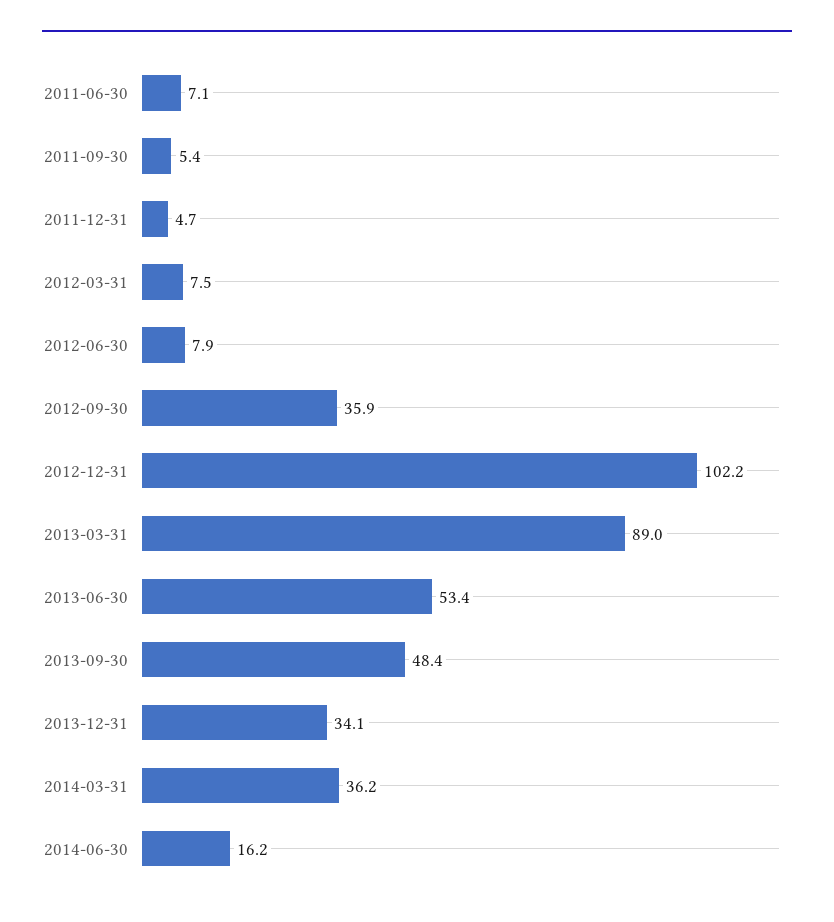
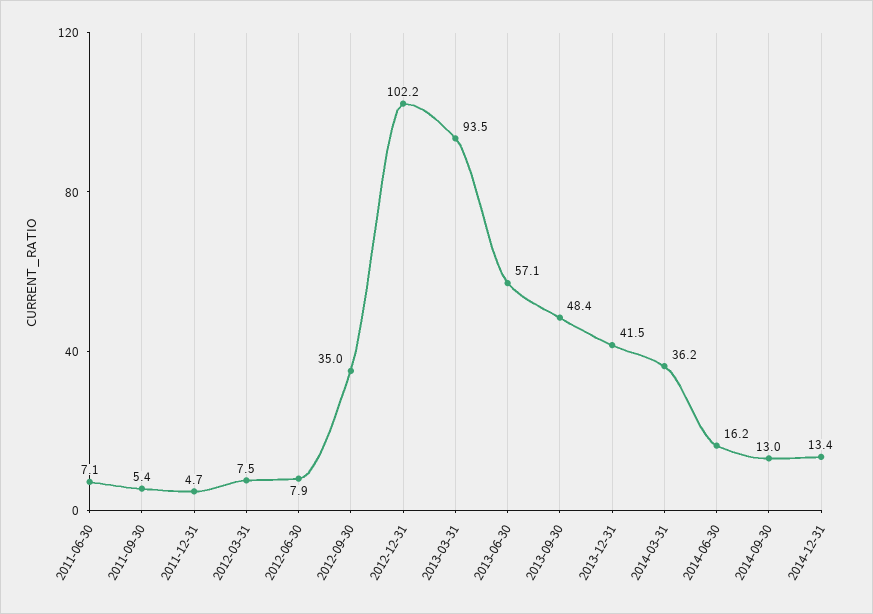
2012-09-30: 35.9 -> 35
2013-03-31: 89 -> 93.5
2013-06-30: 53.4 -> 57.1
2013-12-31: 34.1 -> 41.5
2014-09-30: none -> 13
2014-12-31: none -> 13.4

